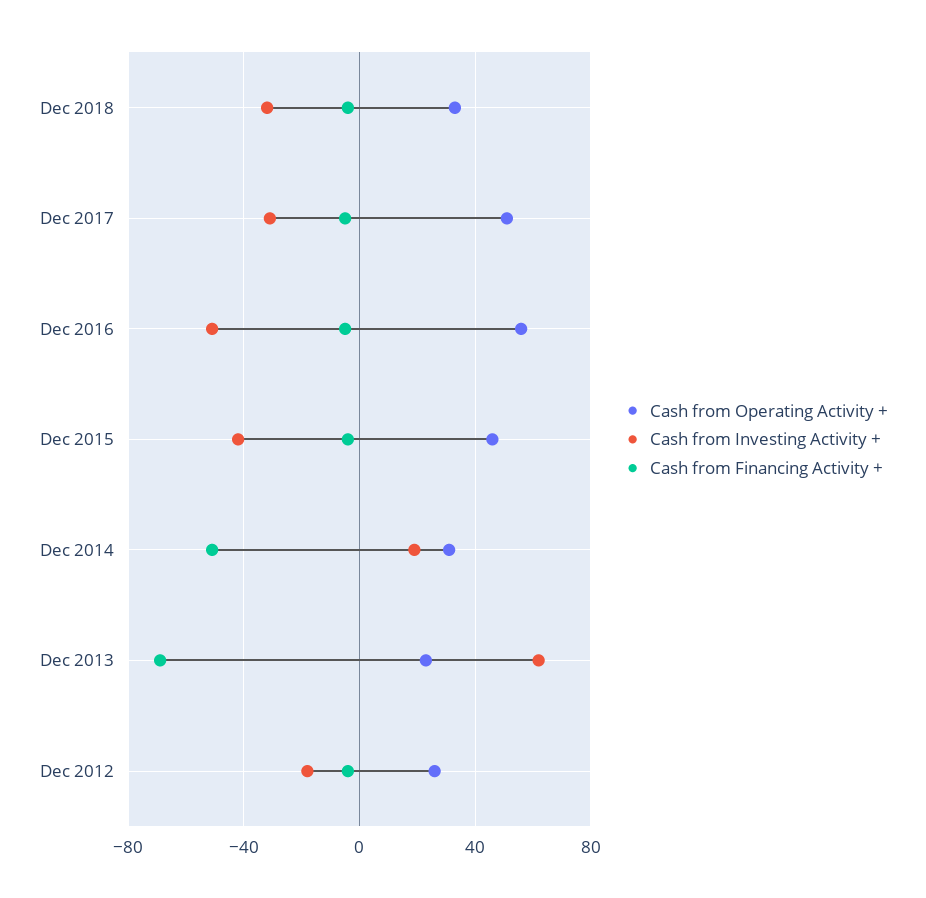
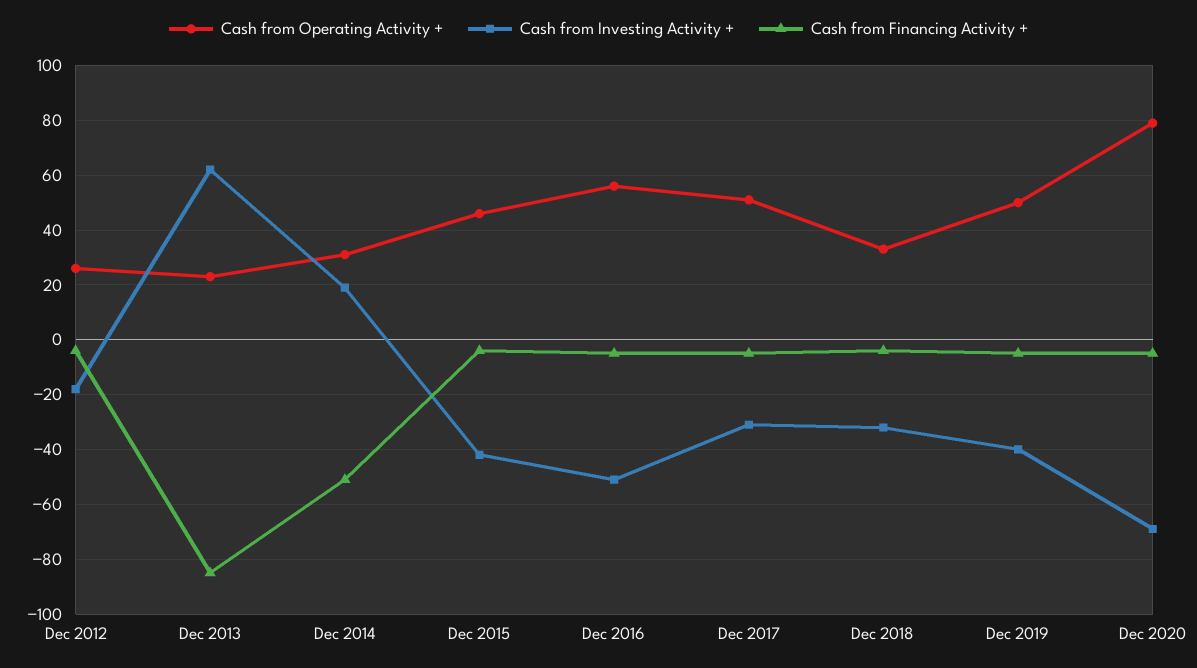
Cash from Financing Activity +, Dec 2013: -70 -> -85
Cash from Operating Activity +, Dec 2019: none -> 50
Cash from Investing Activity +, Dec 2019: none -> -40
Cash from Financing Activity +, Dec 2019: none -> -5
Cash from Operating Activity +, Dec 2020: none -> 80
Cash from Investing Activity +, Dec 2020: none -> -70
Cash from Financing Activity +, Dec 2020: none -> -5

